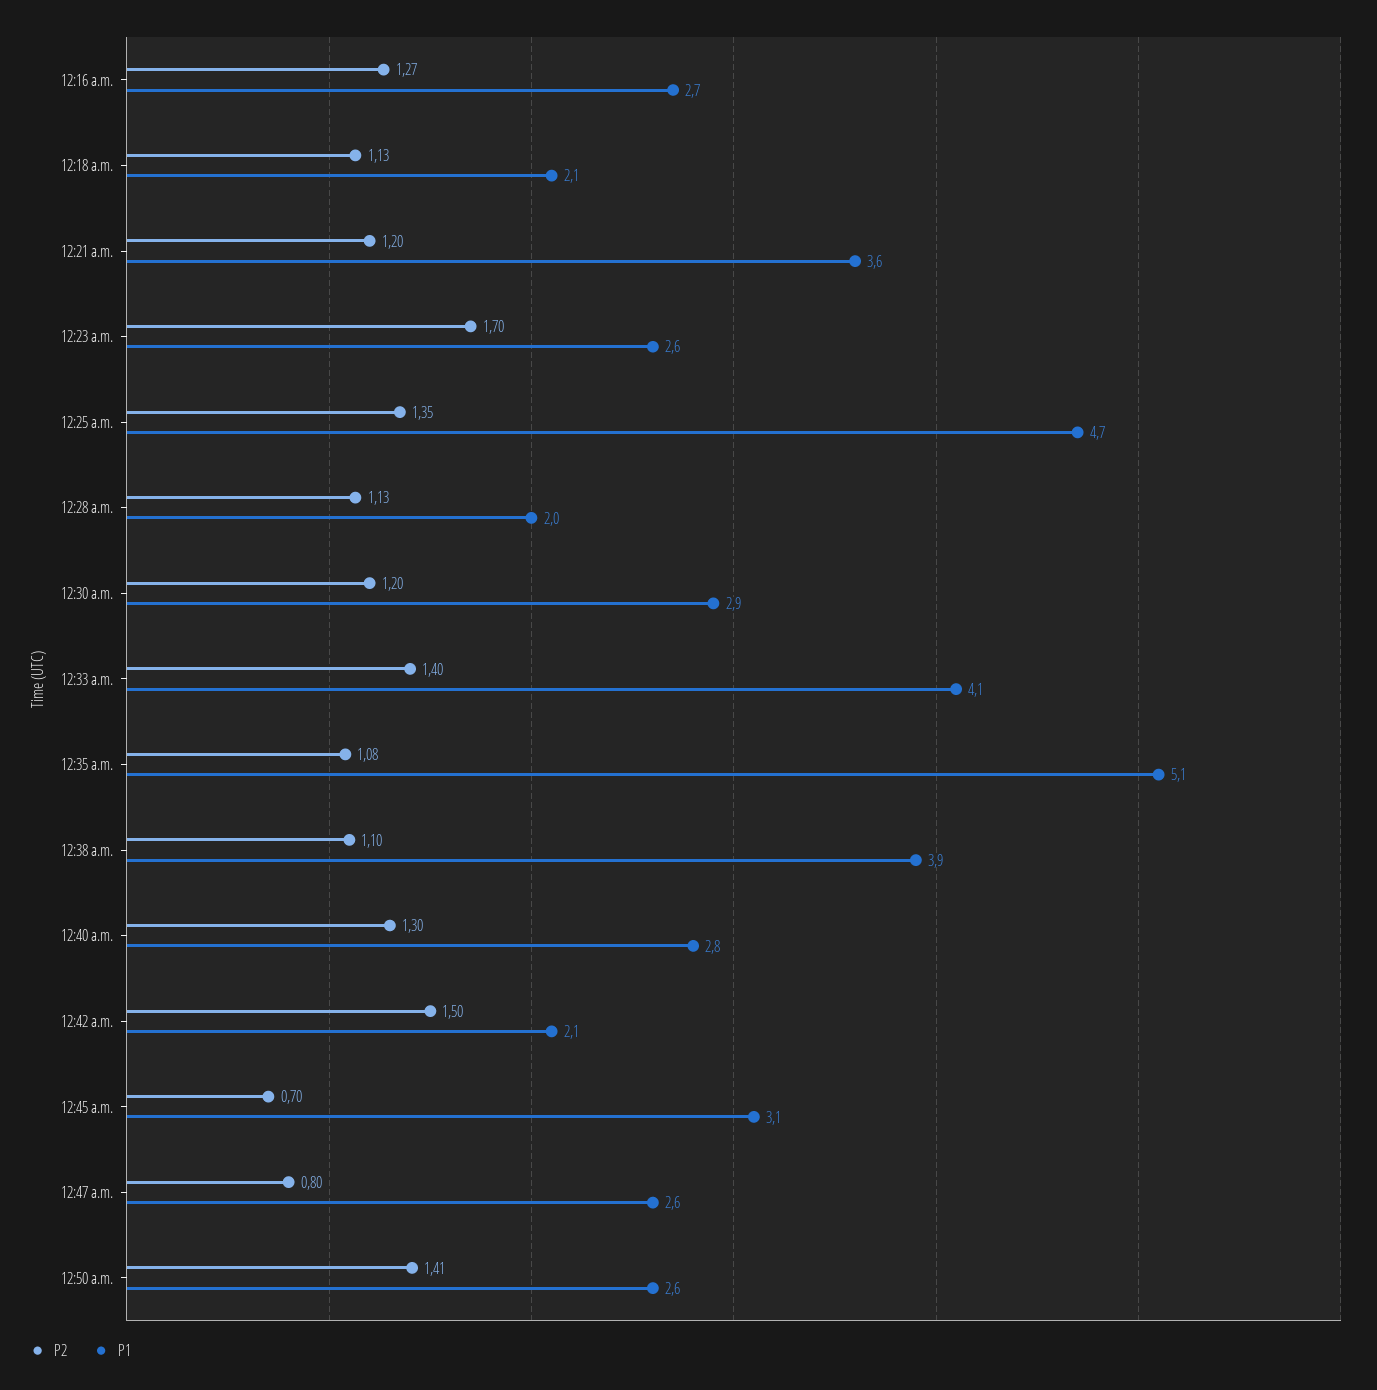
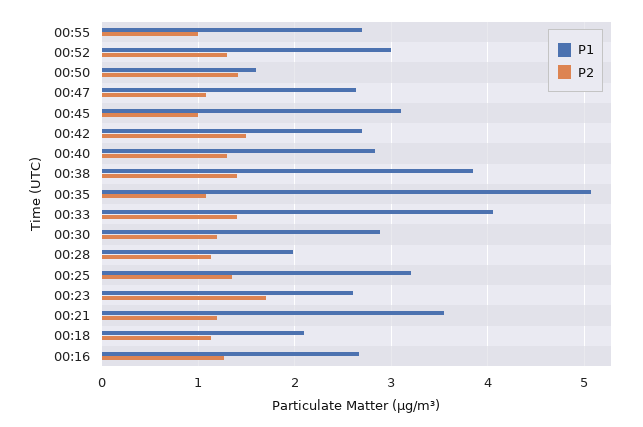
P1, 12:25 a.m.: 4.7 -> 3.2
P2, 12:38 a.m.: 1.1 -> 1.4
P1, 12:42 a.m.: 2.1 -> 2.7
P2, 12:45 a.m.: 0.7 -> 1
P2, 12:47 a.m.: 0.8 -> 1.1
P1, 12:50 a.m.: 2.6 -> 1.6
P1, 00:55: none -> 2.7
P2, 00:55: none -> 1
P1, 00:52: none -> 3
P2, 00:52: none -> 1.3

